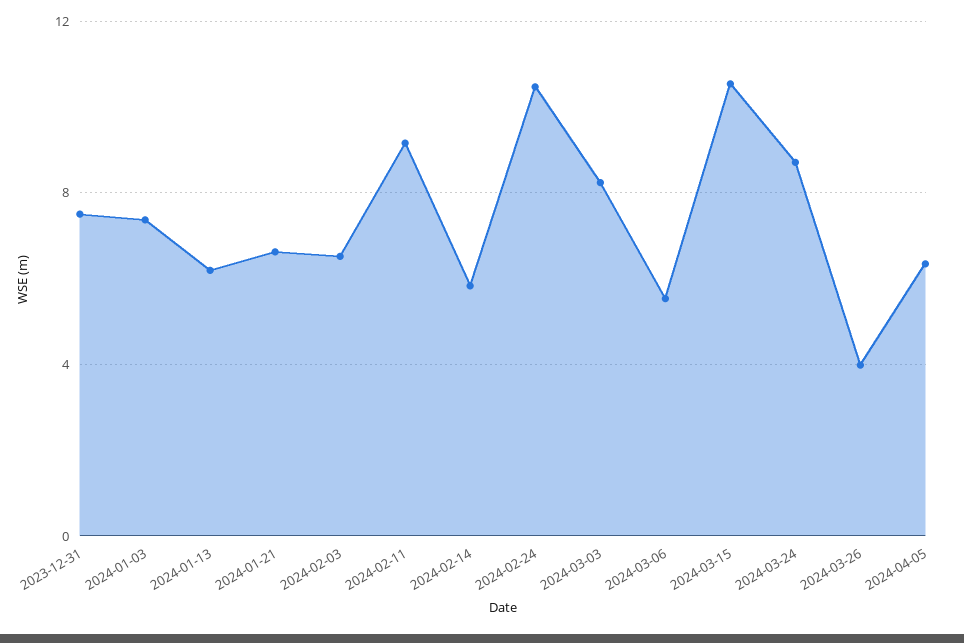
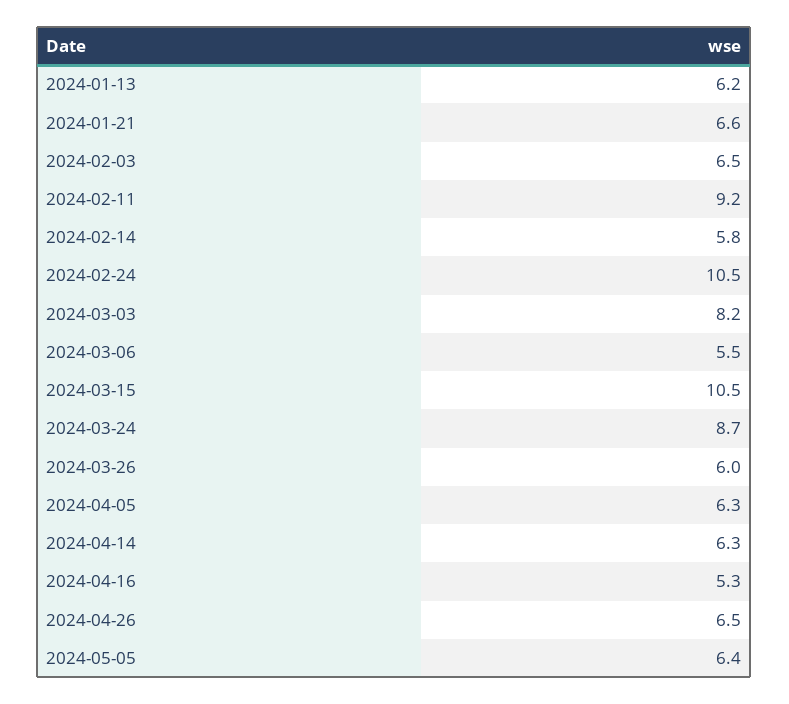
2023-12-31: 7.5 -> none
2024-01-03: 7.5 -> none
2024-03-26: 4 -> 6
2024-04-14: none -> 6.3
2024-04-16: none -> 5.3
2024-04-26: none -> 6.5
2024-05-05: none -> 6.4

